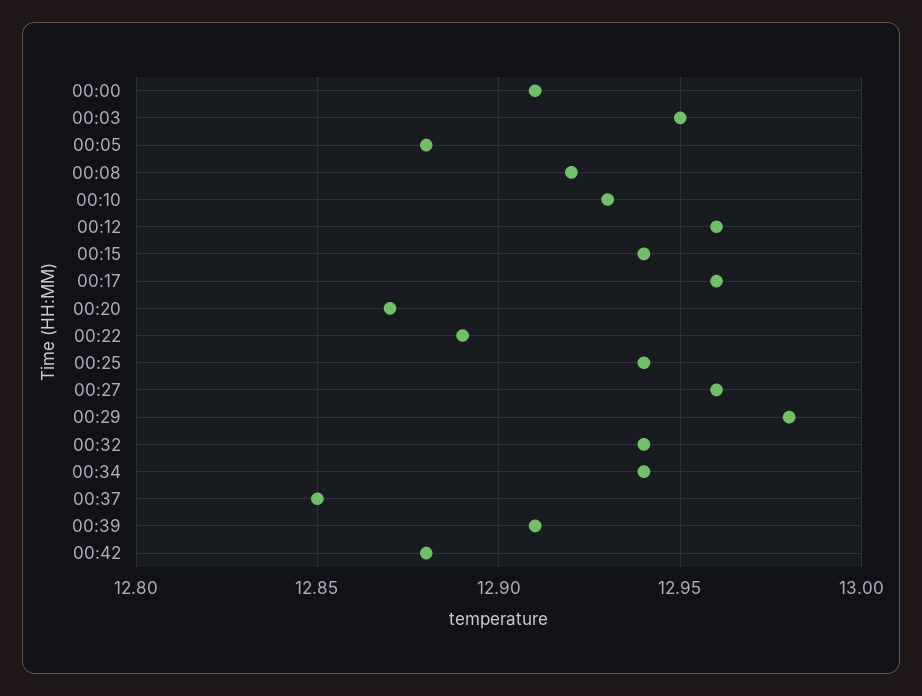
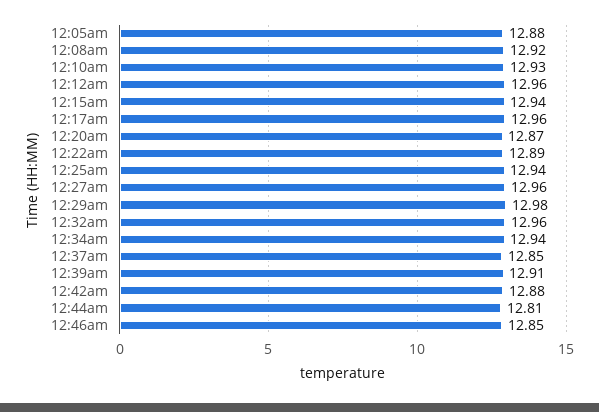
00:00: 12.91 -> none
00:03: 12.95 -> none
00:32: 12.94 -> 12.96
12:44am: none -> 12.81
12:46am: none -> 12.85

